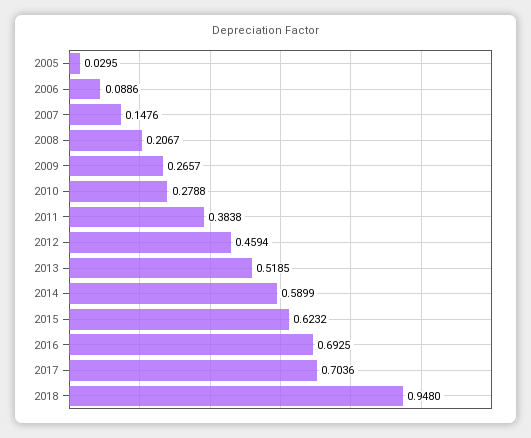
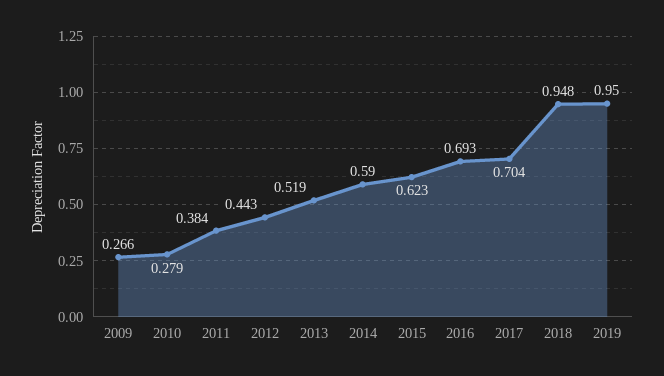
2005: 0.0295 -> none
2006: 0.0886 -> none
2007: 0.1476 -> none
2008: 0.2067 -> none
2012: 0.4594 -> 0.443
2019: none -> 0.95

